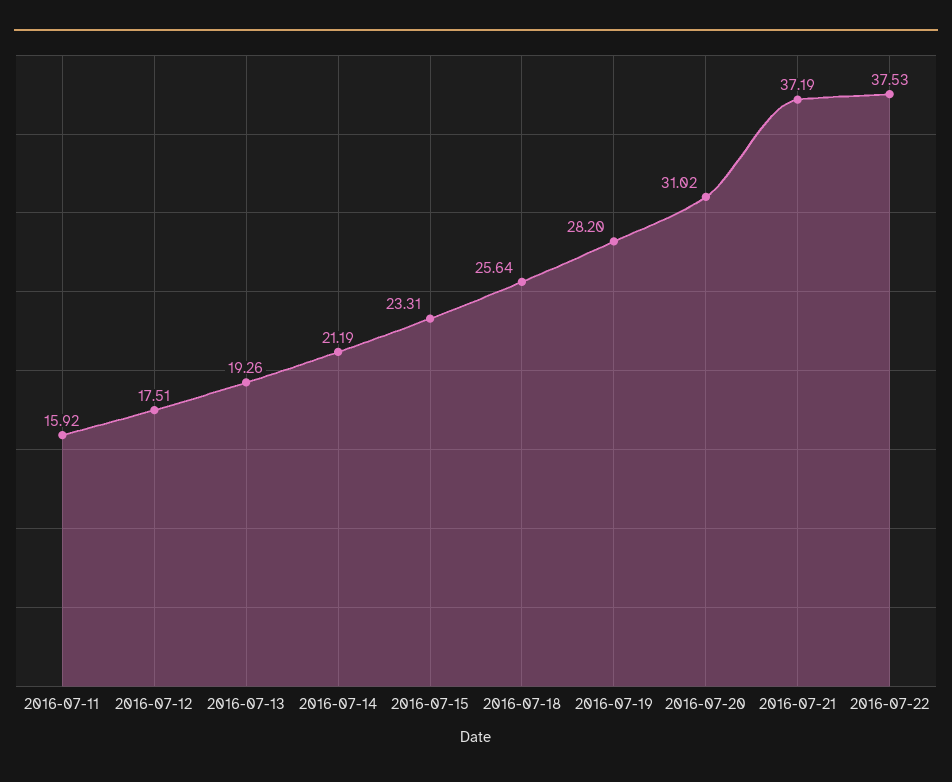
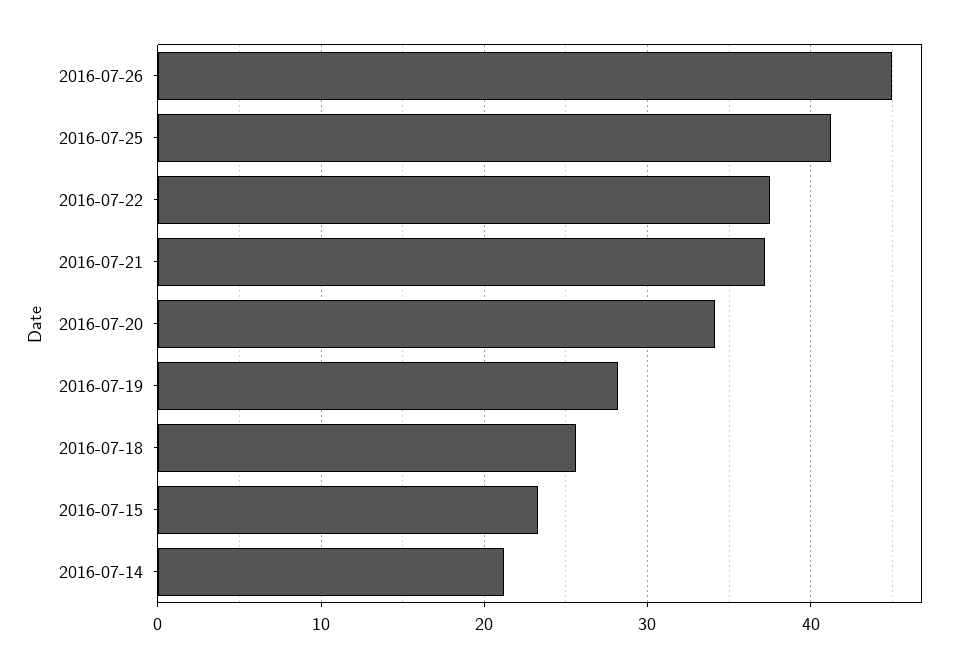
2016-07-11: 15.92 -> none
2016-07-12: 17.51 -> none
2016-07-13: 19.26 -> none
2016-07-20: 31.02 -> 34
2016-07-26: none -> 45
2016-07-25: none -> 41

